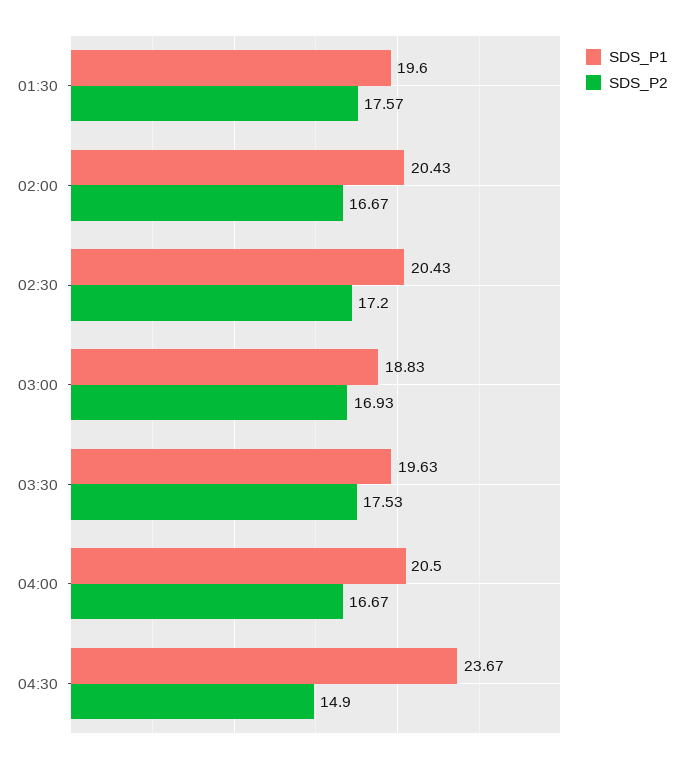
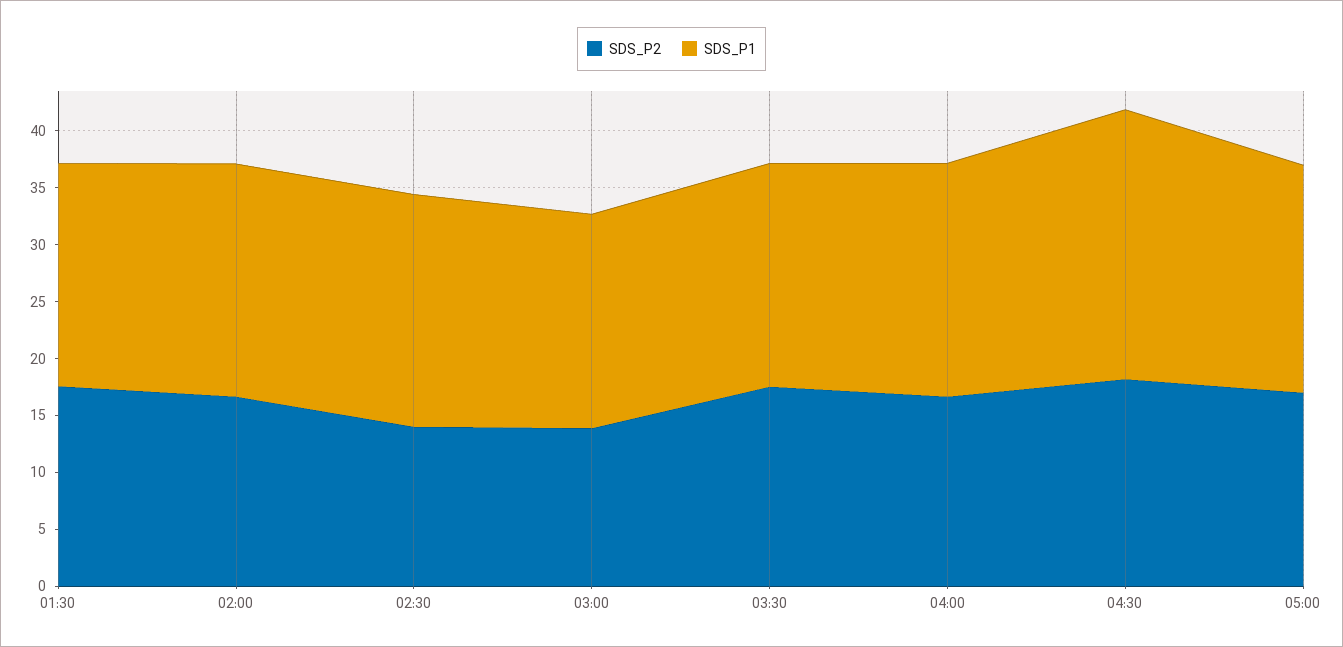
SDS_P2, 02:30: 17.2 -> 14
SDS_P2, 03:00: 16.93 -> 14
SDS_P2, 04:30: 14.9 -> 18
SDS_P2, 05:00: none -> 17
SDS_P1, 05:00: none -> 20

